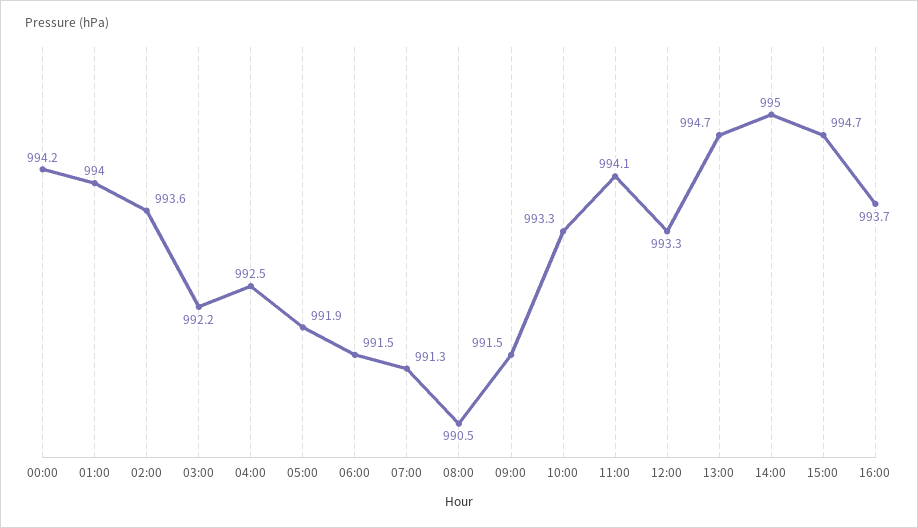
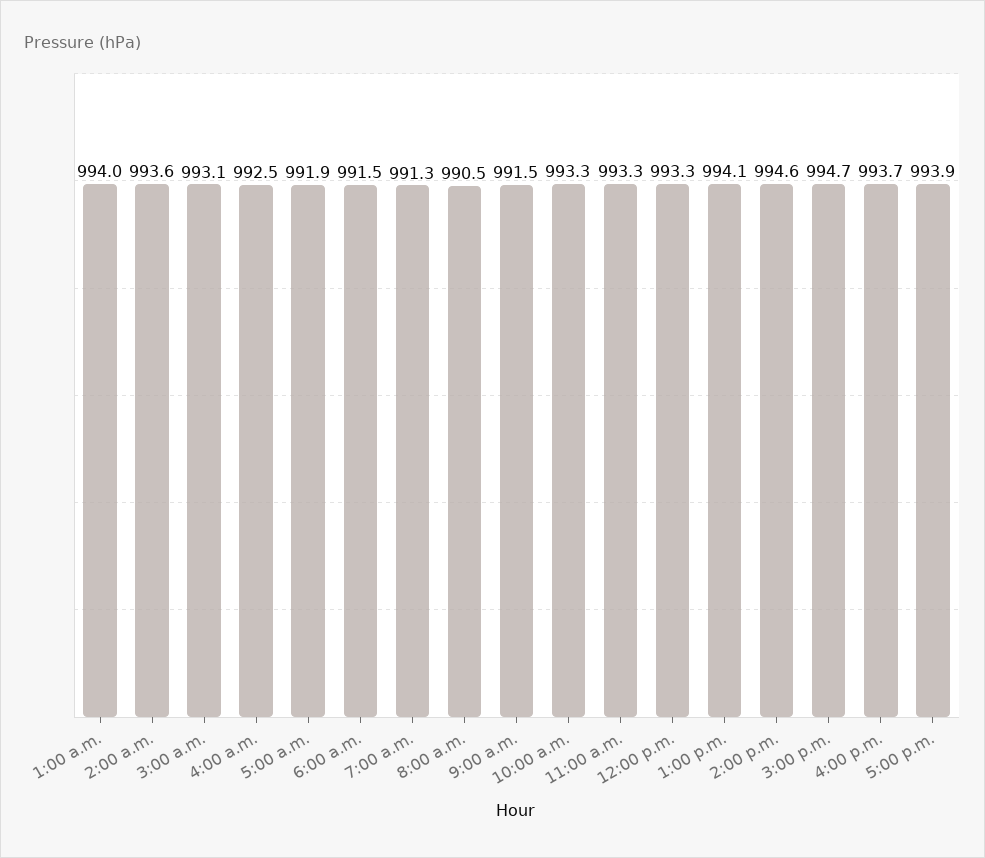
00:00: 994.2 -> none
03:00: 992.2 -> 993.1
11:00: 994.1 -> 993.3
13:00: 994.7 -> 994.1
14:00: 995 -> 994.6
5:00 p.m.: none -> 993.9

